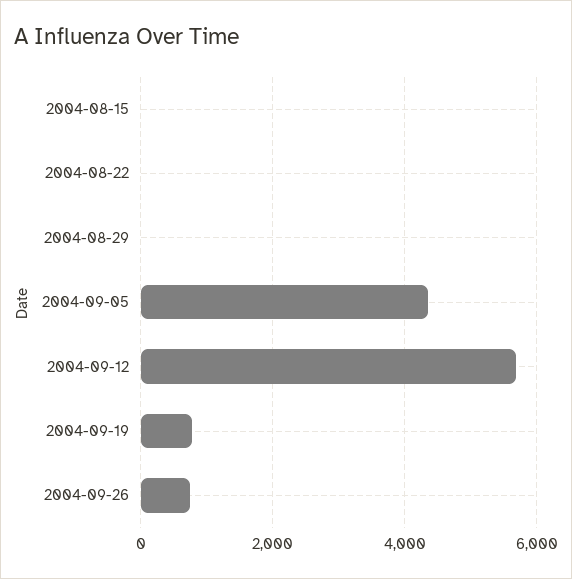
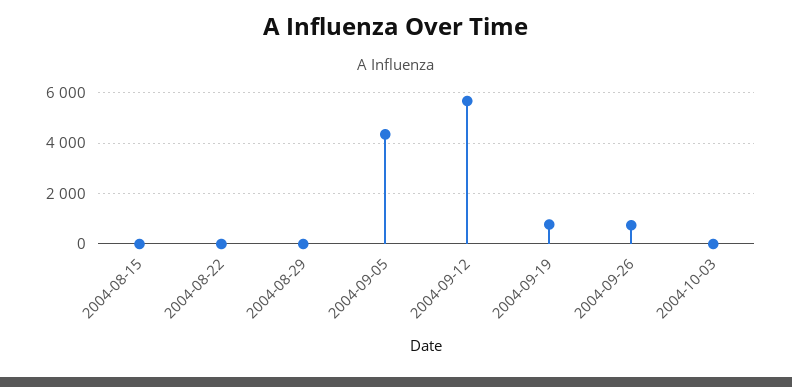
2004-10-03: none -> 0

